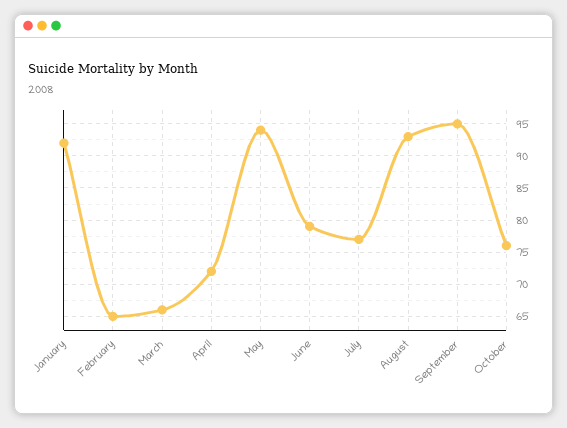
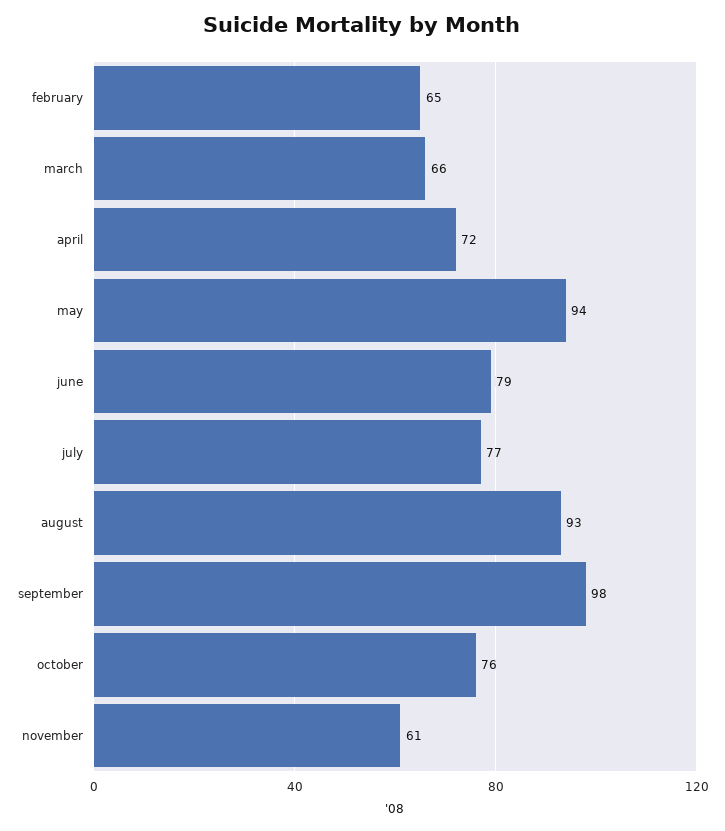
January: 92 -> none
September: 95 -> 98
november: none -> 61

